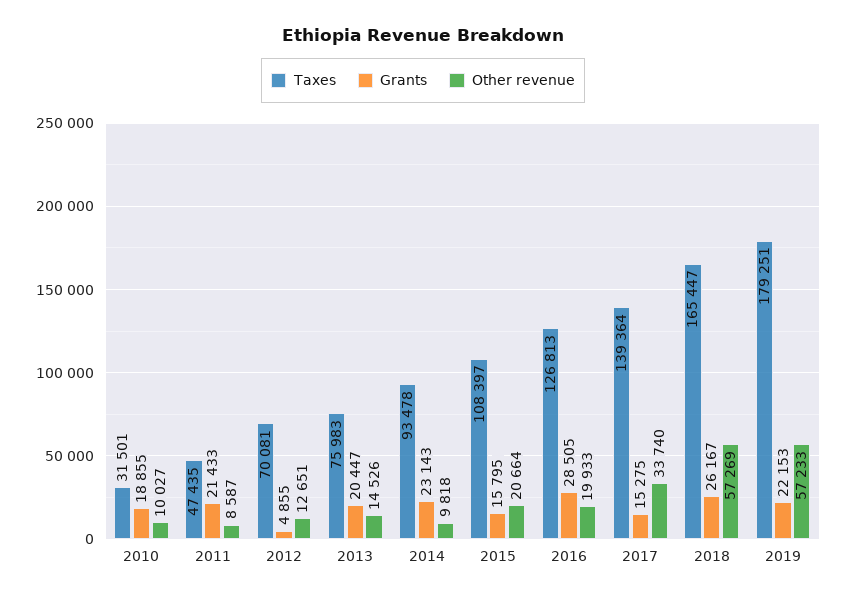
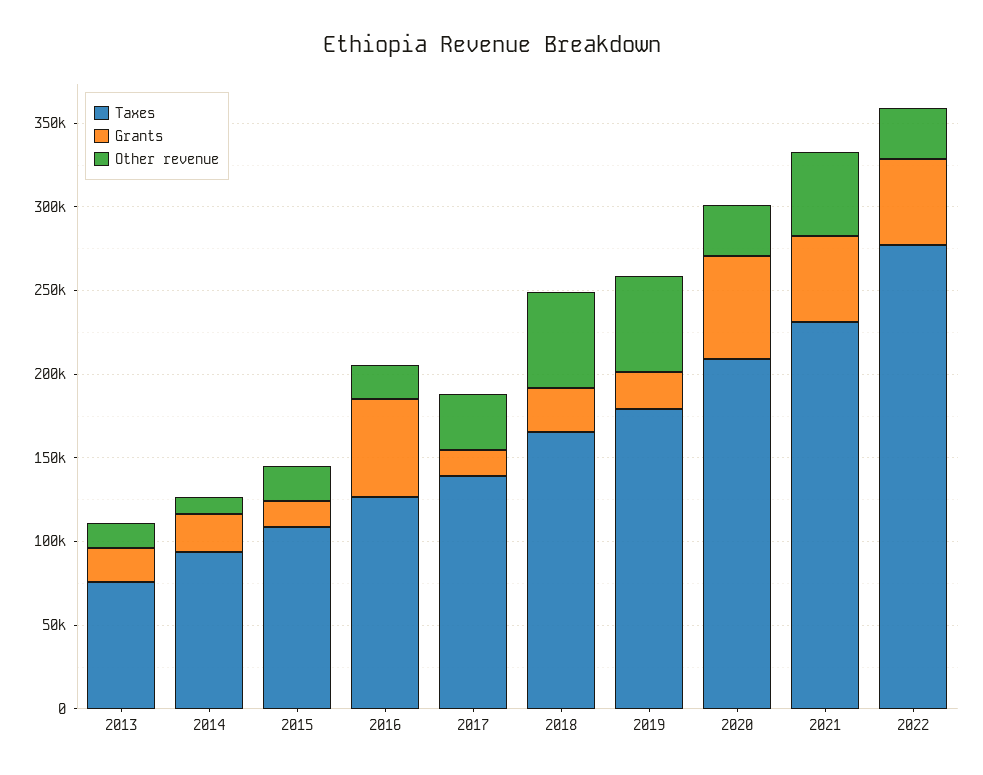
Taxes, 2010: 31501 -> none
Grants, 2010: 18855 -> none
Other revenue, 2010: 10027 -> none
Taxes, 2011: 47435 -> none
Grants, 2011: 21433 -> none
Other revenue, 2011: 8587 -> none
Taxes, 2012: 70081 -> none
Grants, 2012: 4855 -> none
Other revenue, 2012: 12651 -> none
Grants, 2016: 28505 -> 60000
Taxes, 2020: none -> 210000
Grants, 2020: none -> 60000
Other revenue, 2020: none -> 30000
Taxes, 2021: none -> 230000
Grants, 2021: none -> 50000
Other revenue, 2021: none -> 50000
Taxes, 2022: none -> 280000
Grants, 2022: none -> 50000
Other revenue, 2022: none -> 30000

